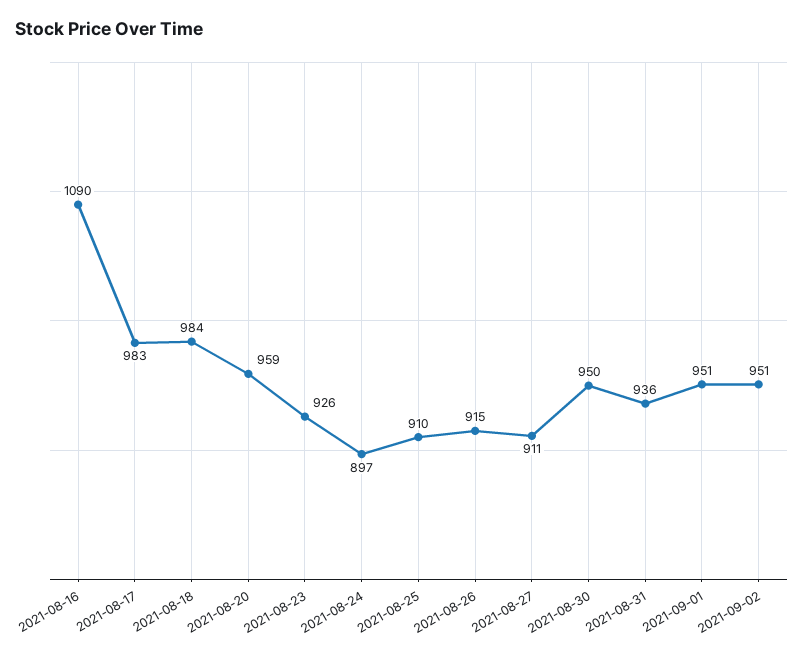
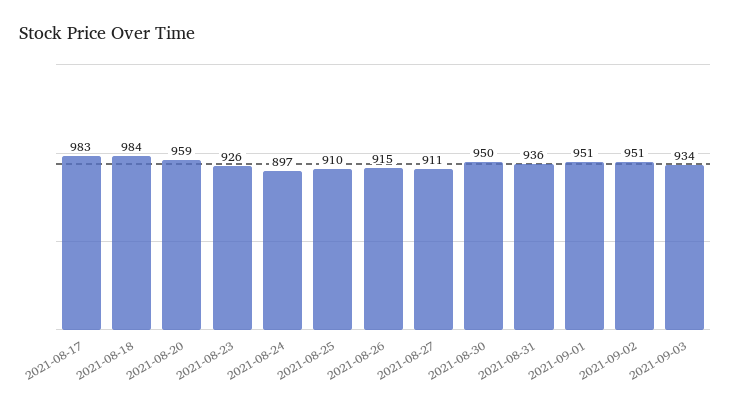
2021-08-16: 1090 -> none
2021-09-03: none -> 934

